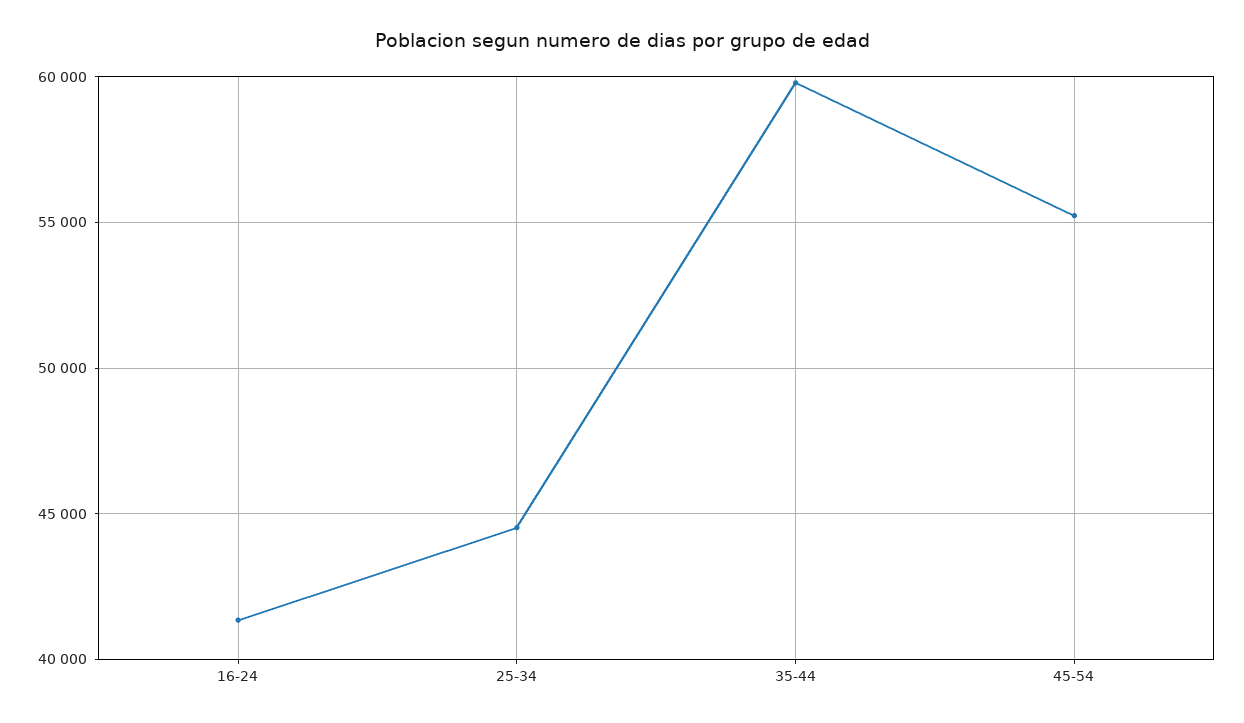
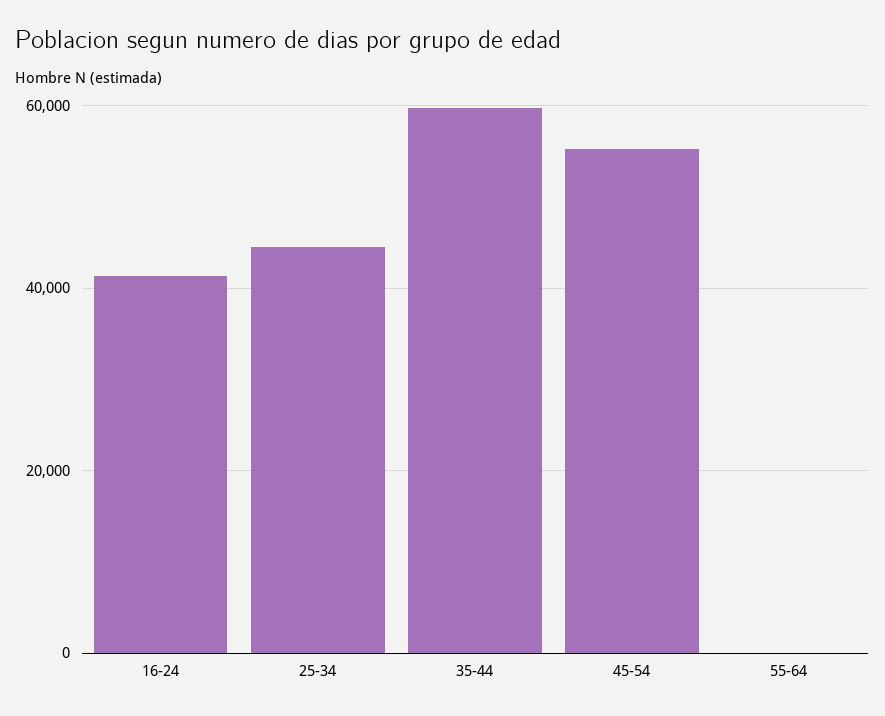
55-64: none -> 0

